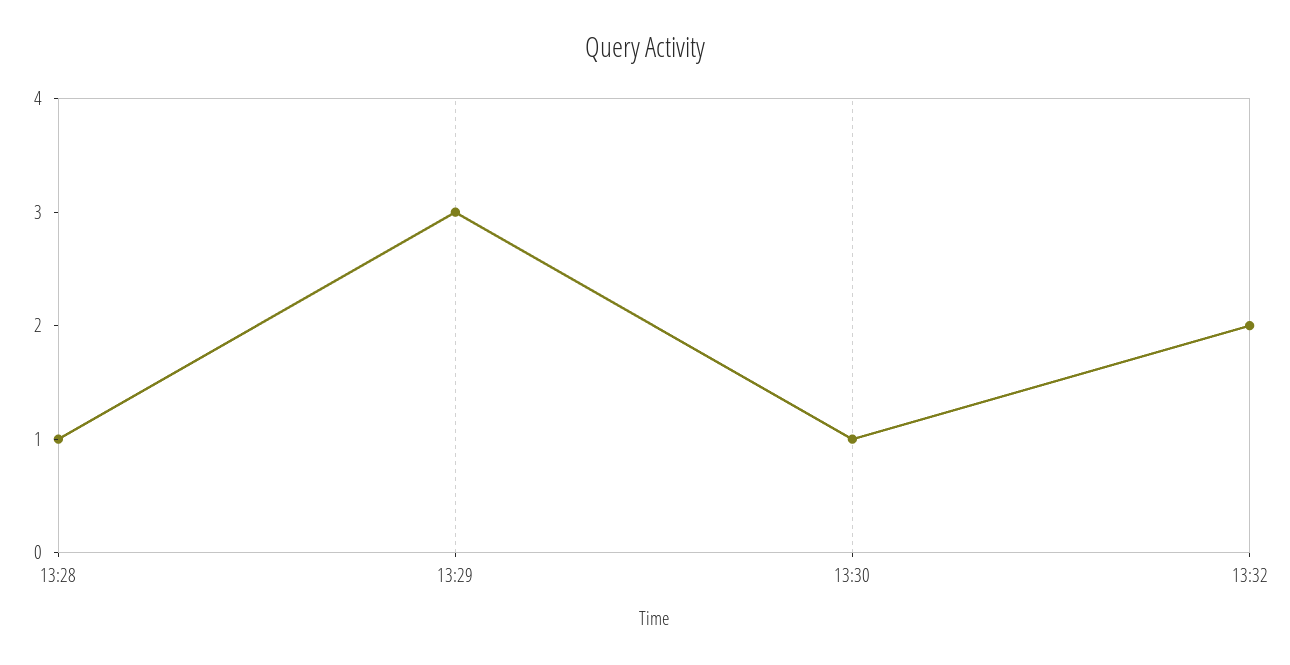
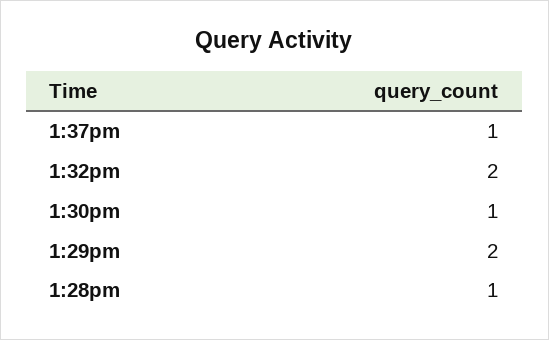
13:29: 3 -> 2
1:37pm: none -> 1

